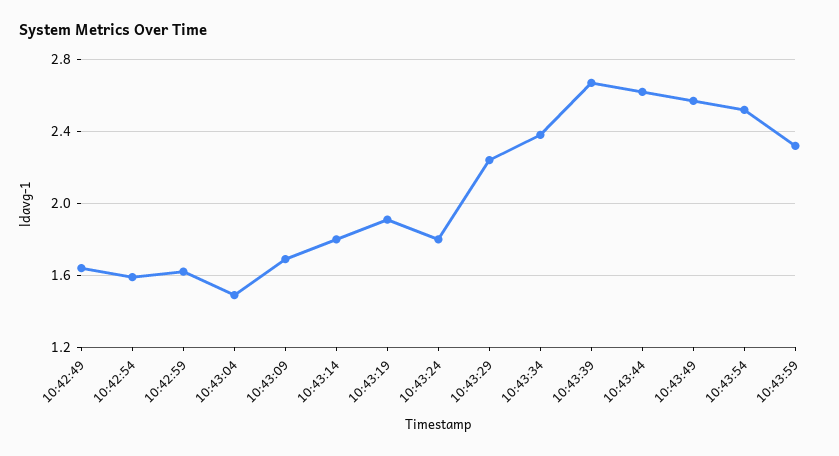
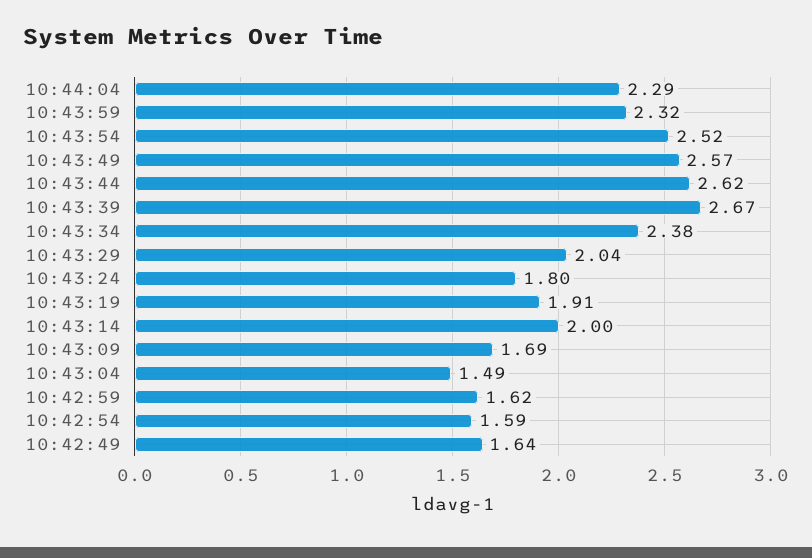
10:43:14: 1.8 -> 2
10:43:29: 2.25 -> 2.04
10:44:04: none -> 2.29

